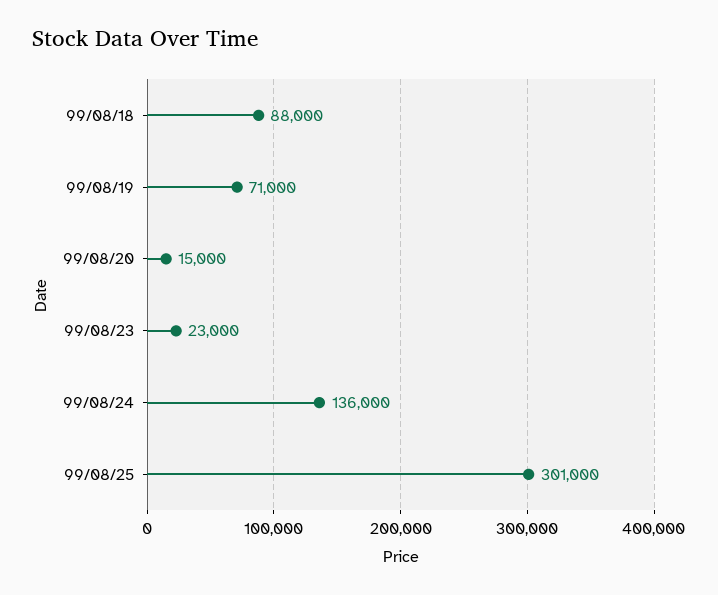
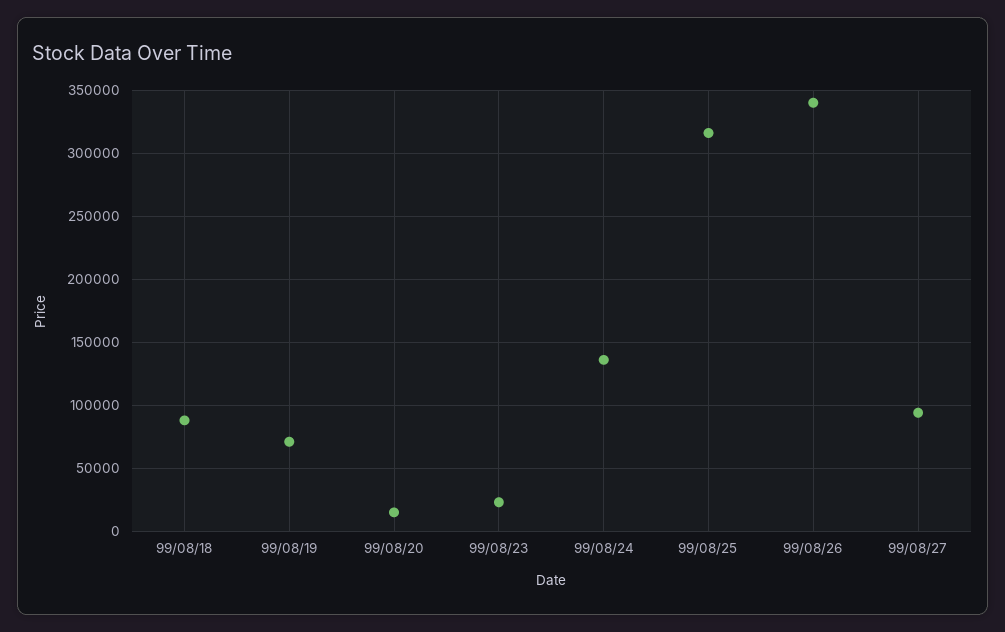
99/08/25: 301000 -> 315000
99/08/26: none -> 340000
99/08/27: none -> 95000

